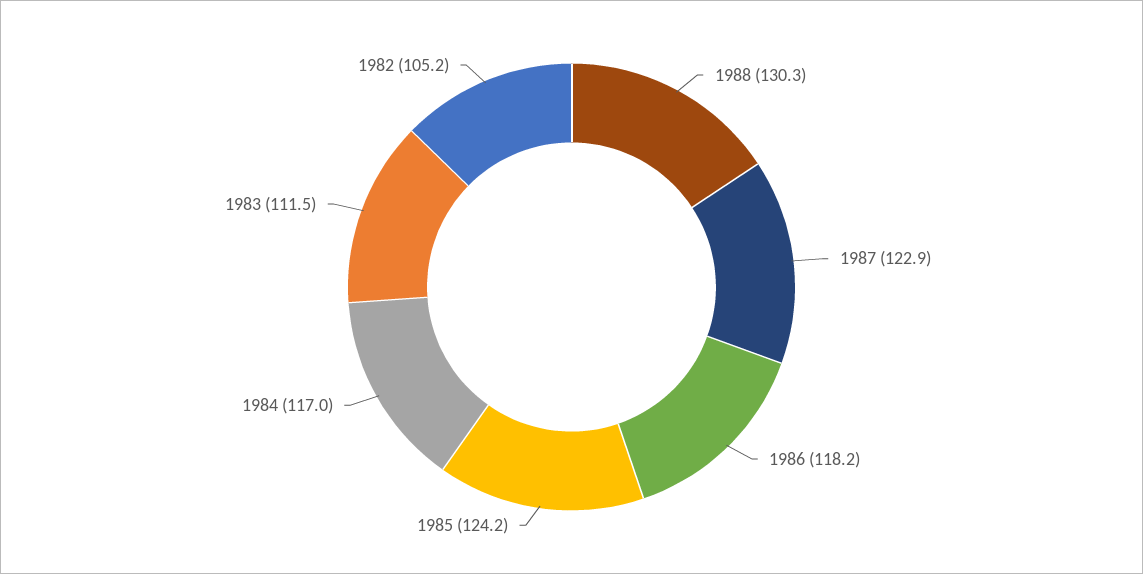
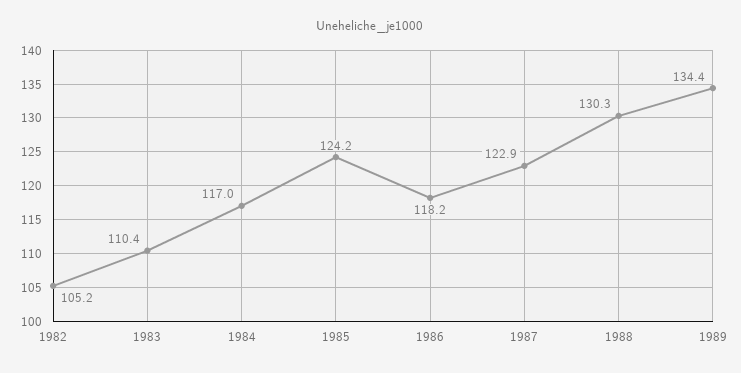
1983: 111.5 -> 110.4
1989: none -> 134.4

